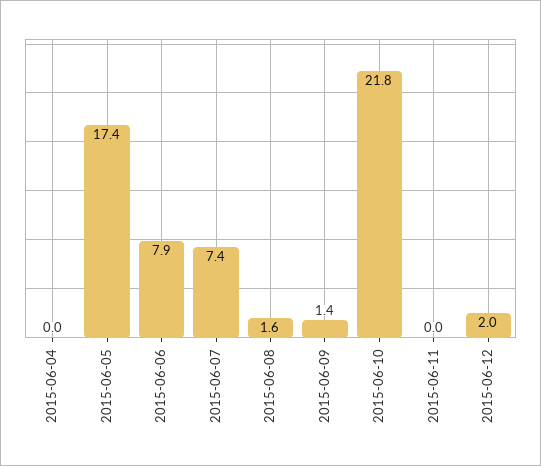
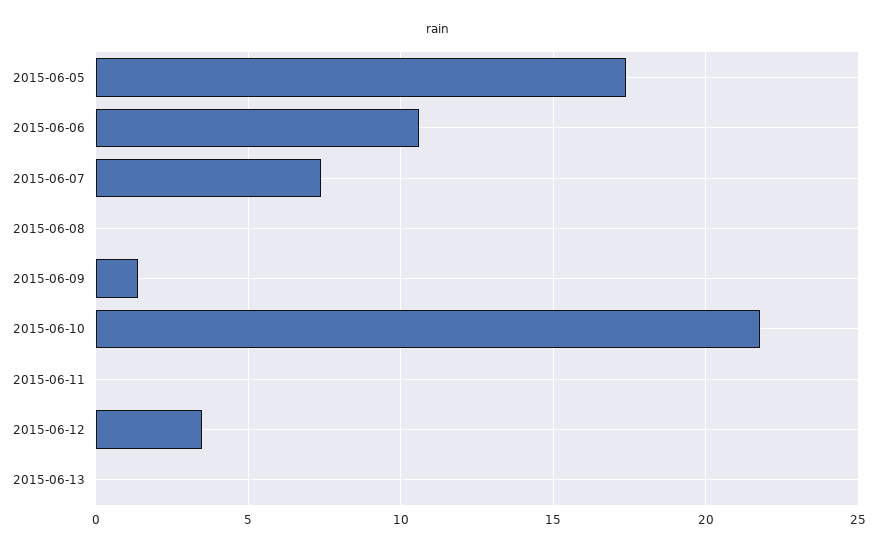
2015-06-04: 0 -> none
2015-06-06: 7.9 -> 10.5
2015-06-08: 1.6 -> 0
2015-06-12: 2 -> 3.5
2015-06-13: none -> 0

